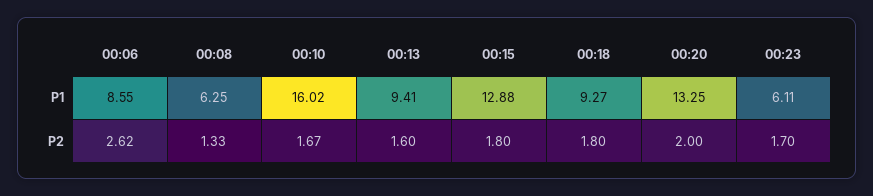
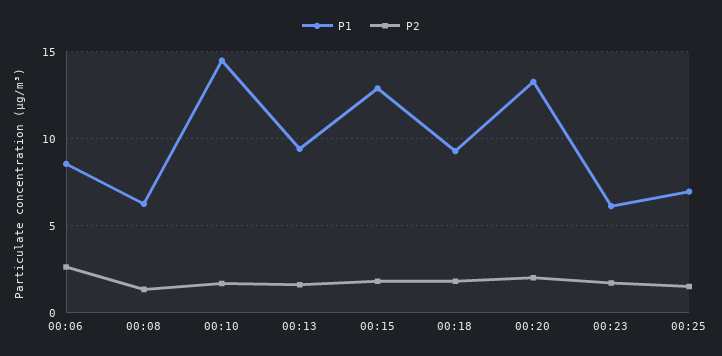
P1, 00:10: 16.02 -> 14.5
P1, 00:25: none -> 7
P2, 00:25: none -> 1.5

